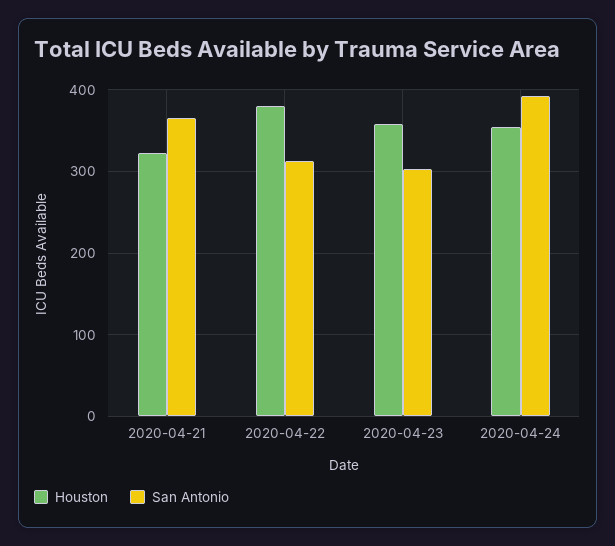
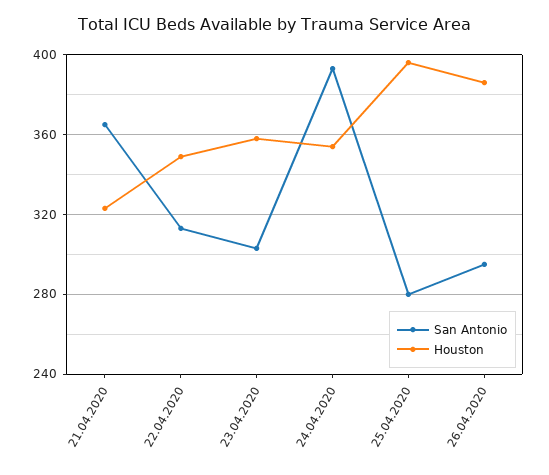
Houston, 2020-04-22: 380 -> 350
San Antonio, 25.04.2020: none -> 280
Houston, 25.04.2020: none -> 395
San Antonio, 26.04.2020: none -> 295
Houston, 26.04.2020: none -> 385

